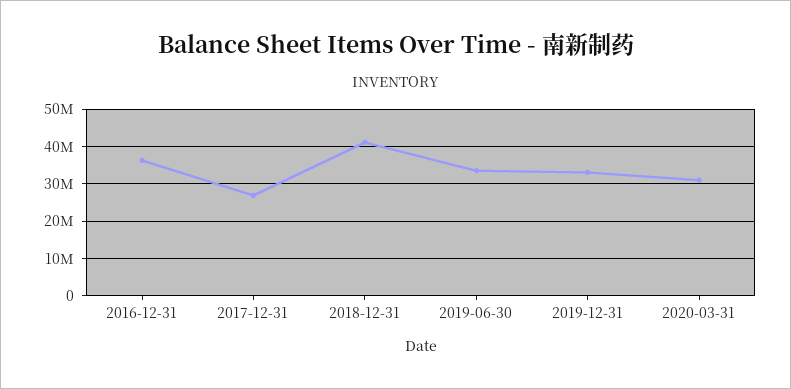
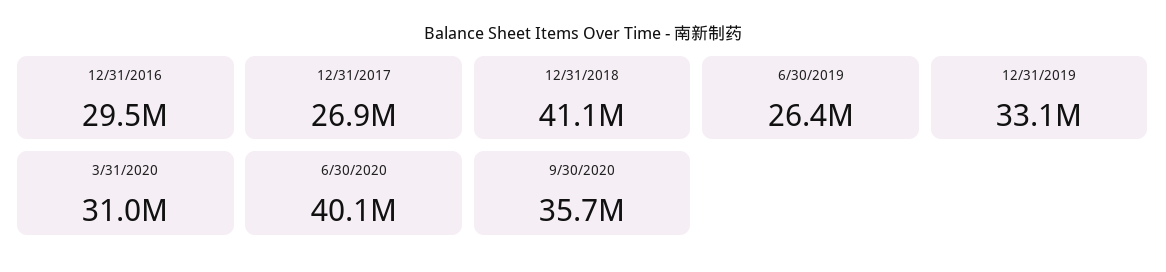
2016-12-31: 36000000 -> 29500000
2019-06-30: 34000000 -> 26400000
6/30/2020: none -> 40100000
9/30/2020: none -> 35700000

